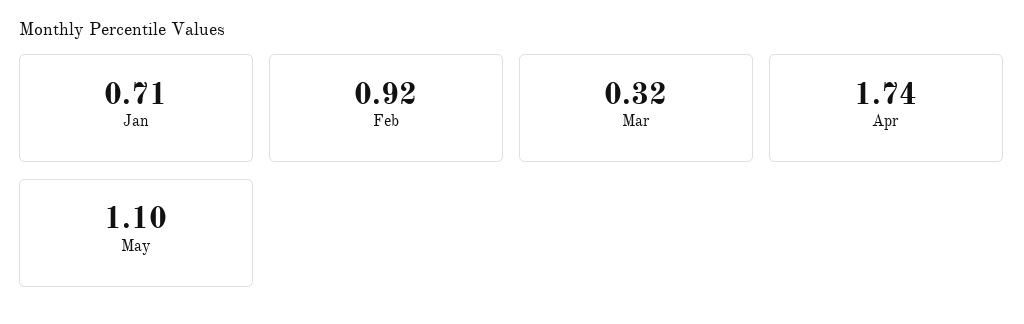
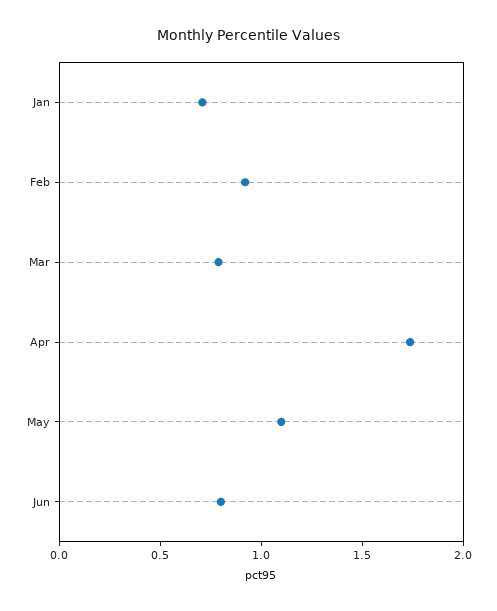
Mar: 0.32 -> 0.8
Jun: none -> 0.8

